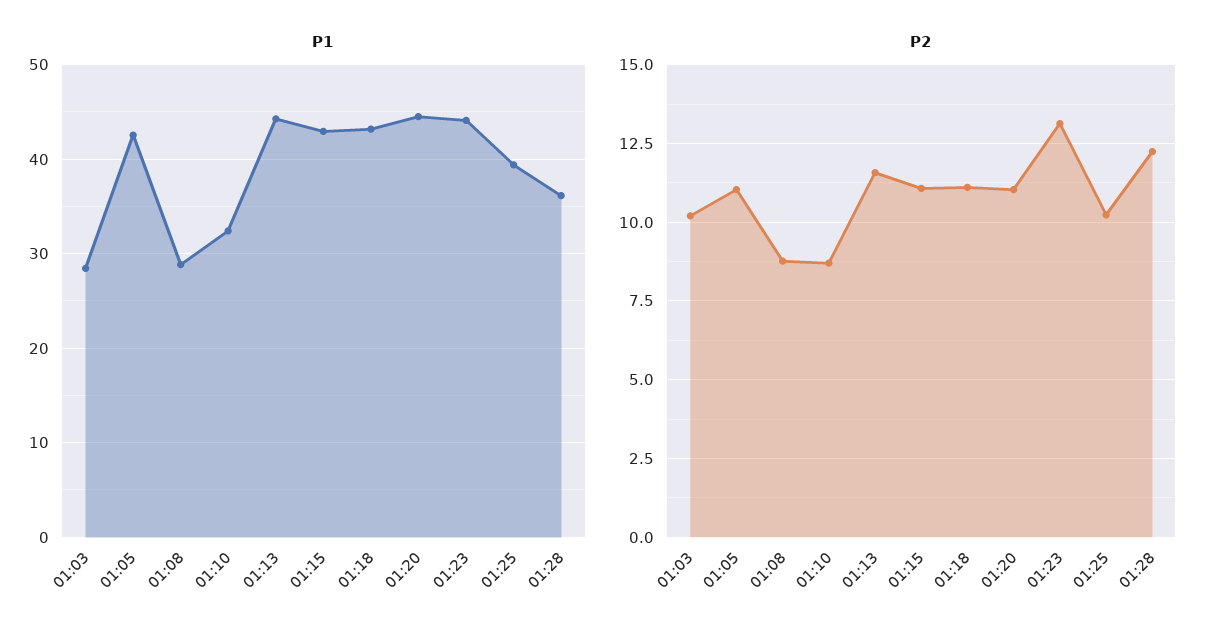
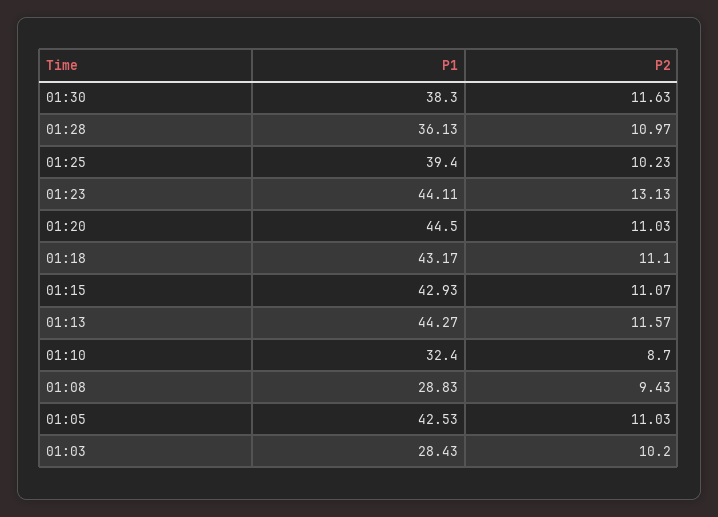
P2, 01:08: 8.75 -> 9.43
P2, 01:28: 12.25 -> 10.97
P1, 01:30: none -> 38.3
P2, 01:30: none -> 11.63

